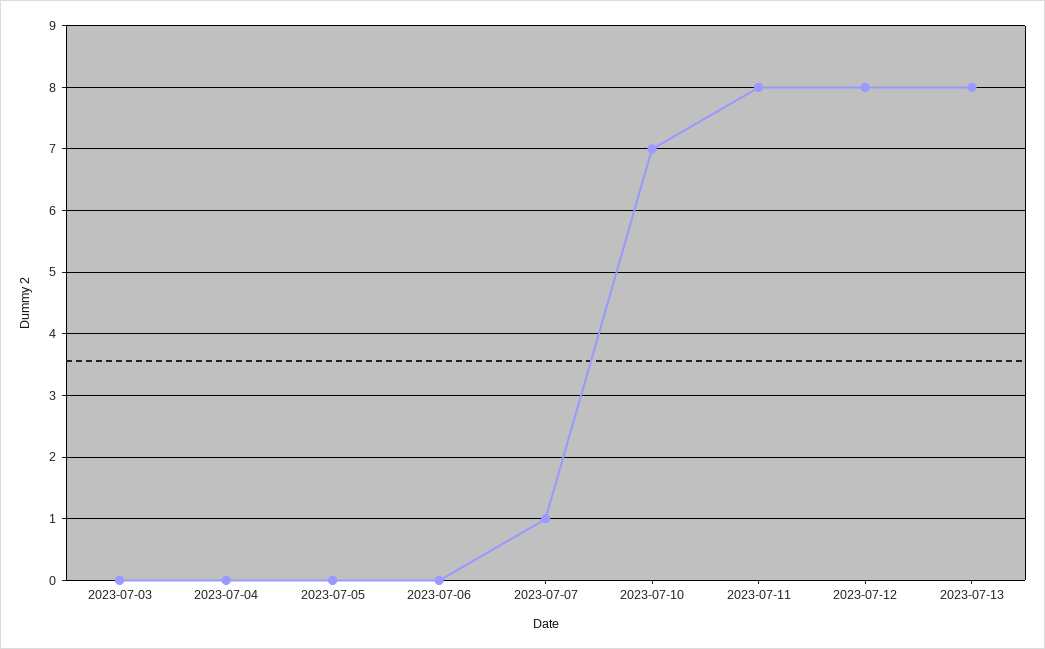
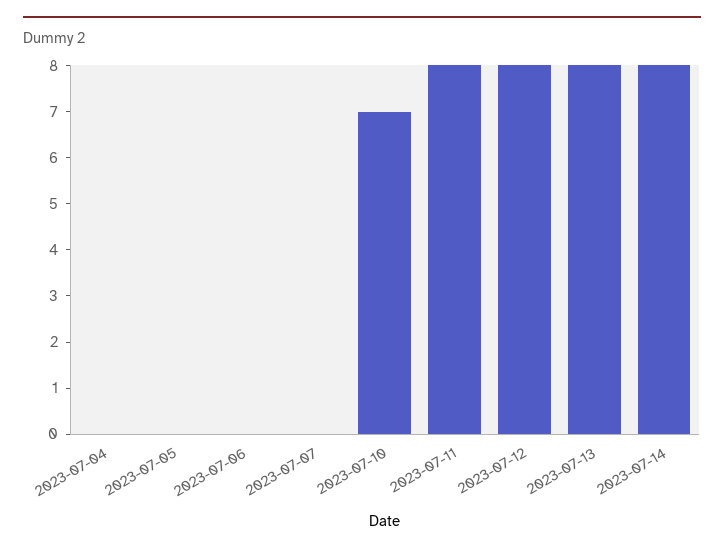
2023-07-03: 0 -> none
2023-07-07: 1 -> 0
2023-07-14: none -> 8

